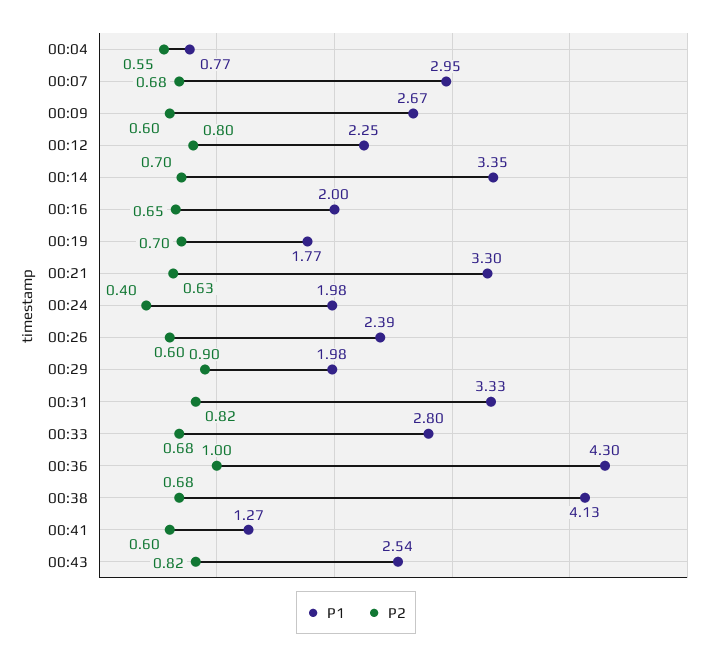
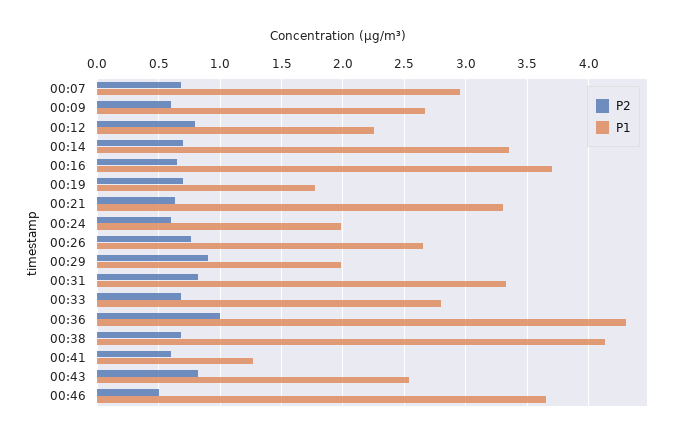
P1, 00:04: 0.77 -> none
P2, 00:04: 0.55 -> none
P1, 00:16: 2 -> 3.7
P2, 00:24: 0.4 -> 0.6
P1, 00:26: 2.39 -> 2.65
P2, 00:26: 0.6 -> 0.75
P2, 00:46: none -> 0.5
P1, 00:46: none -> 3.65

